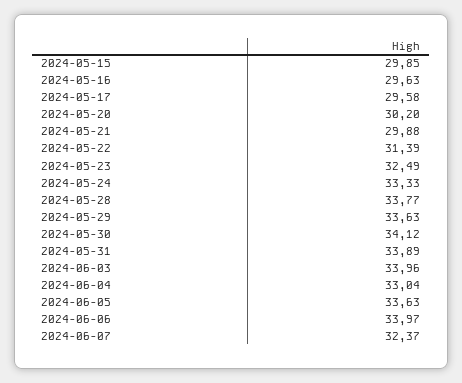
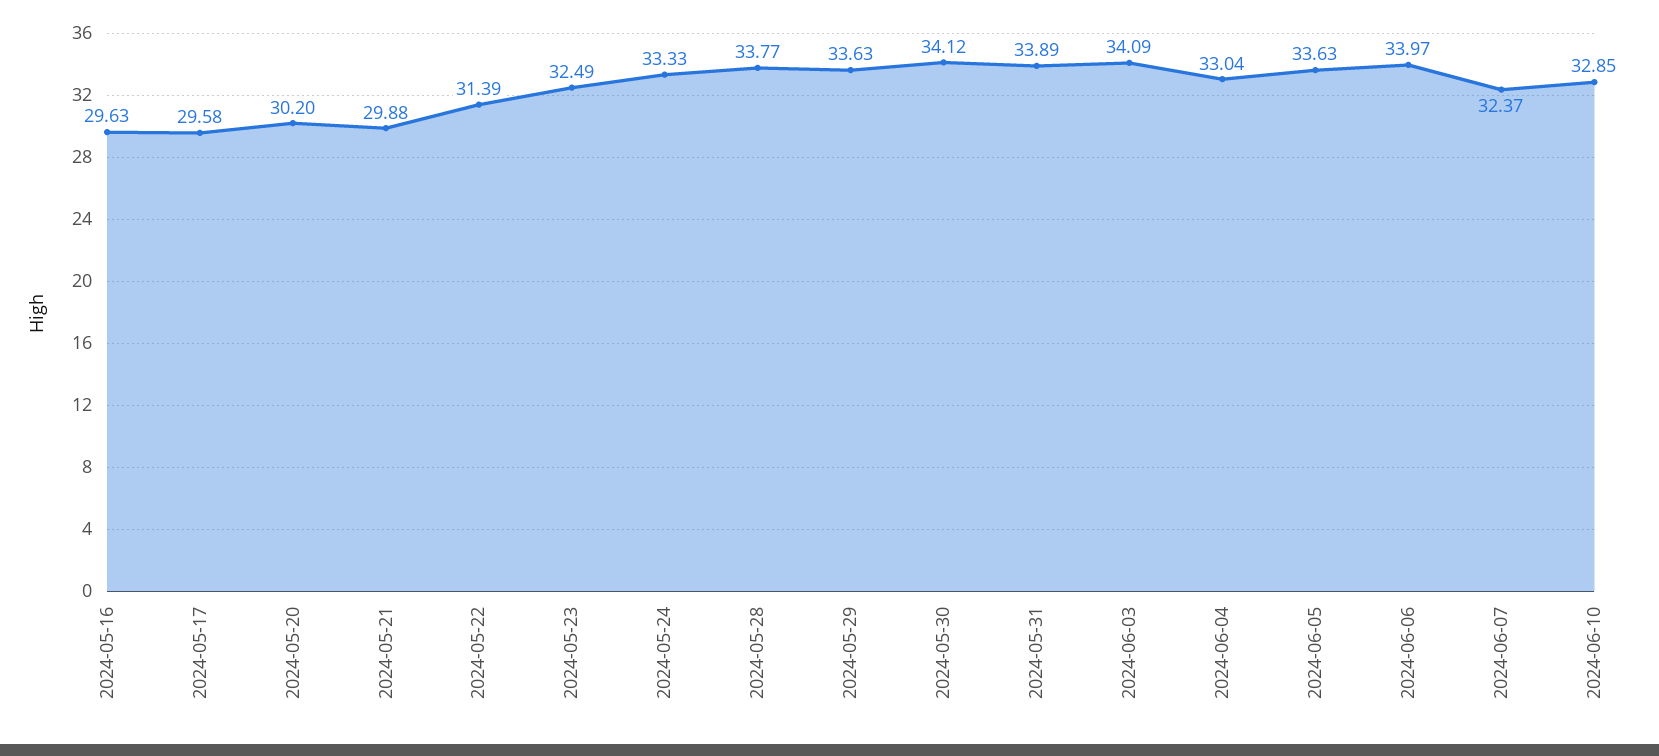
2024-05-15: 29.85 -> none
2024-06-03: 33.96 -> 34.09
2024-06-10: none -> 32.85

